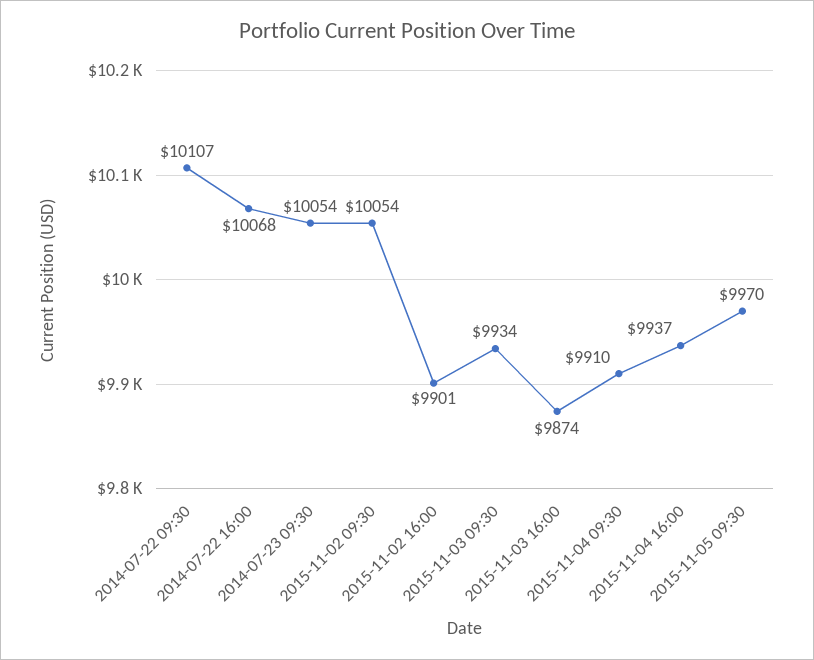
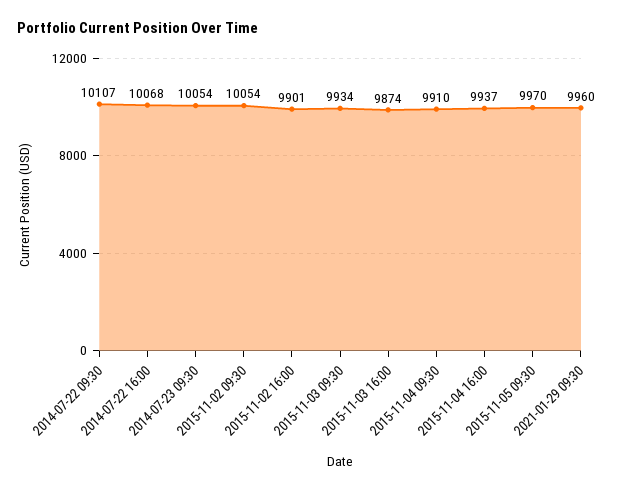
2021-01-29 09:30: none -> 9960

